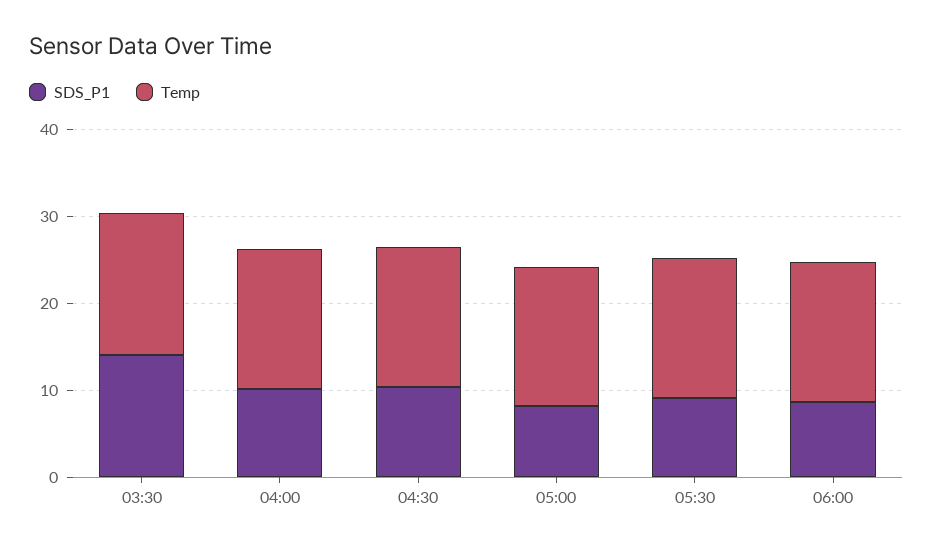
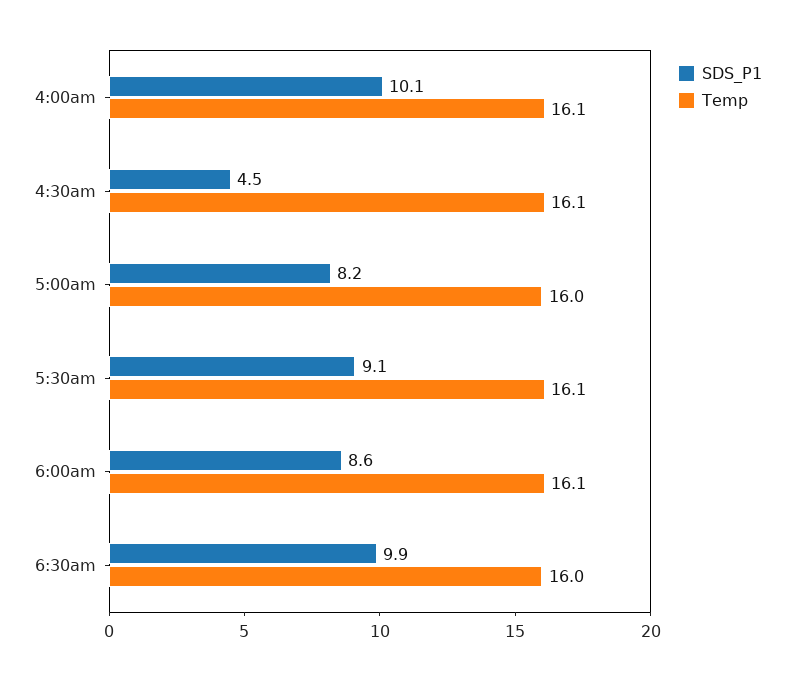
SDS_P1, 03:30: 14 -> none
Temp, 03:30: 16 -> none
SDS_P1, 04:30: 10 -> 4.5
SDS_P1, 6:30am: none -> 9.9
Temp, 6:30am: none -> 16

